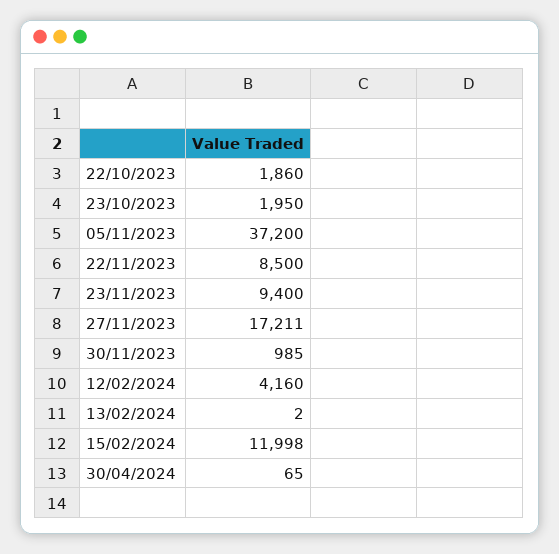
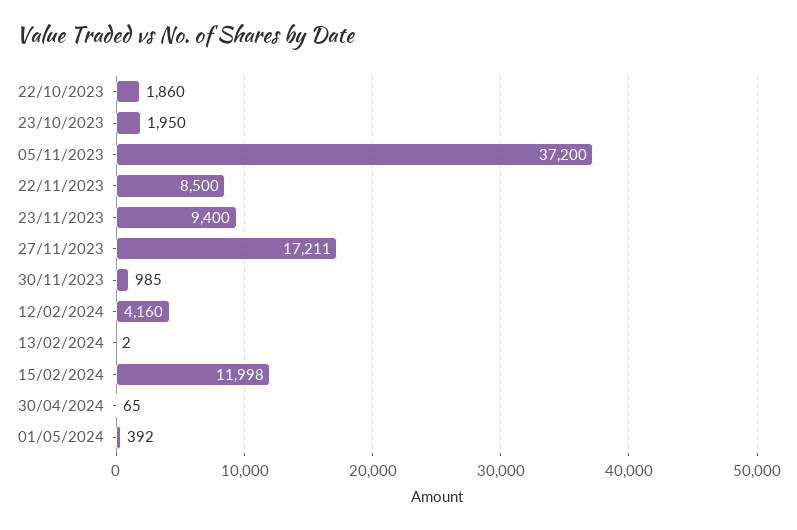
01/05/2024: none -> 392

